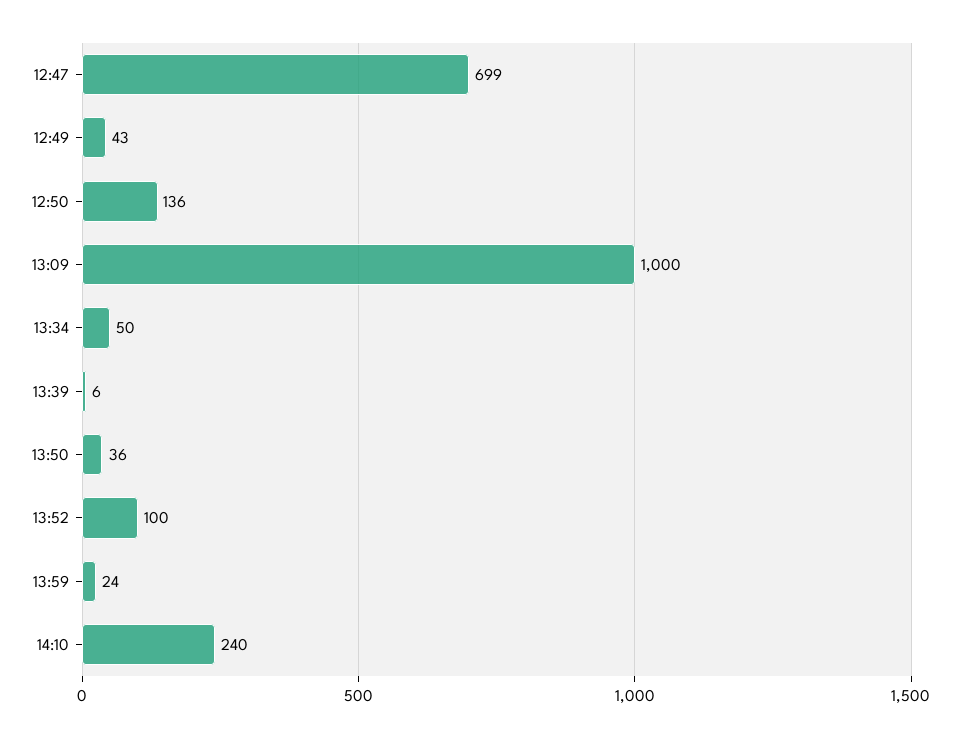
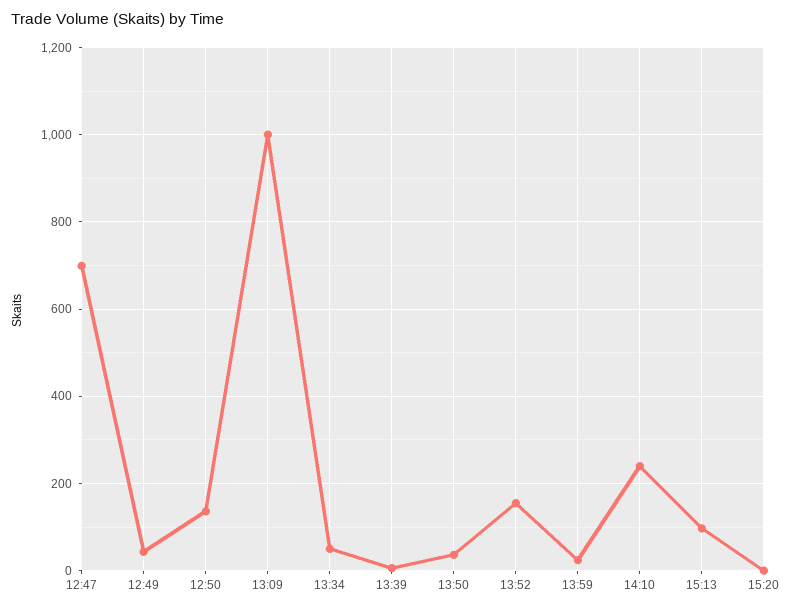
13:52: 100 -> 160
15:13: none -> 100
15:20: none -> 0

